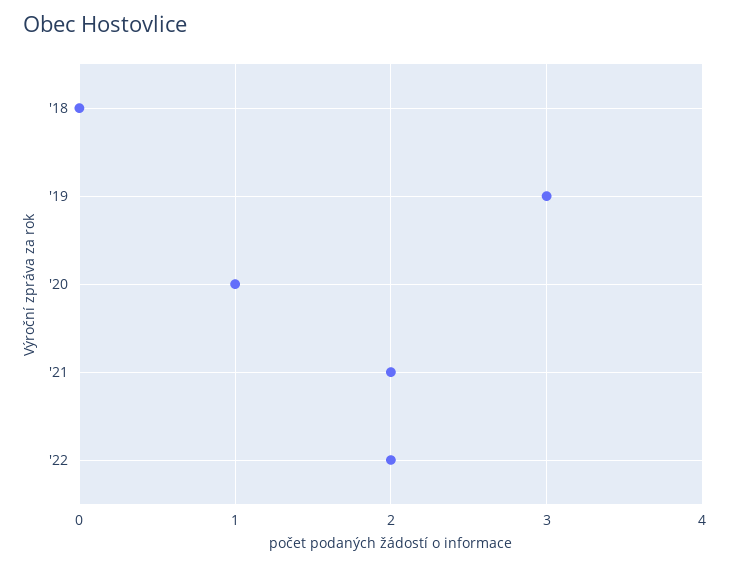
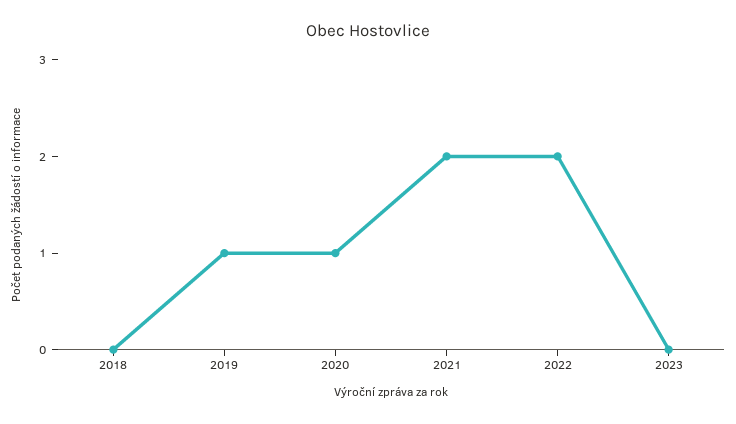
'19: 3 -> 1
2023: none -> 0

